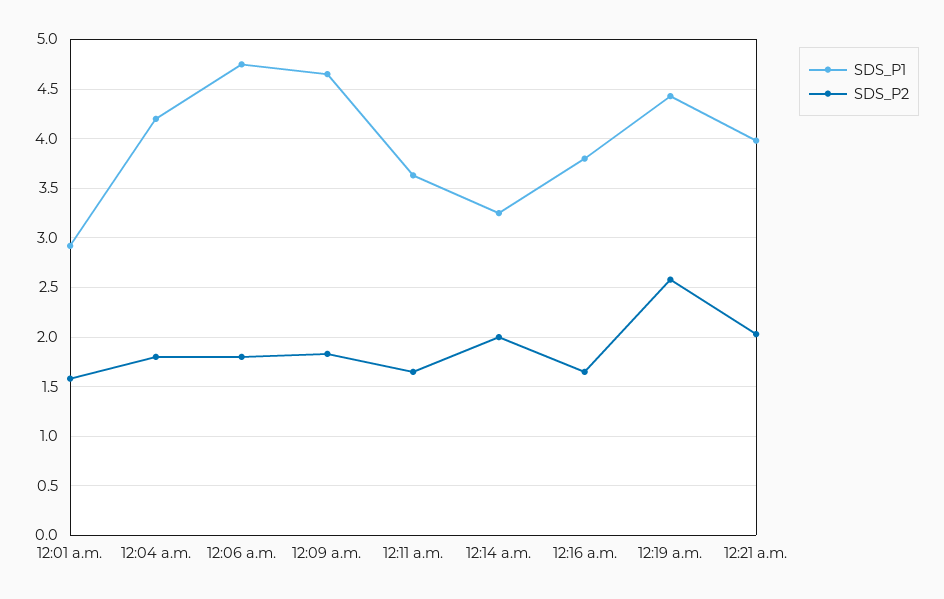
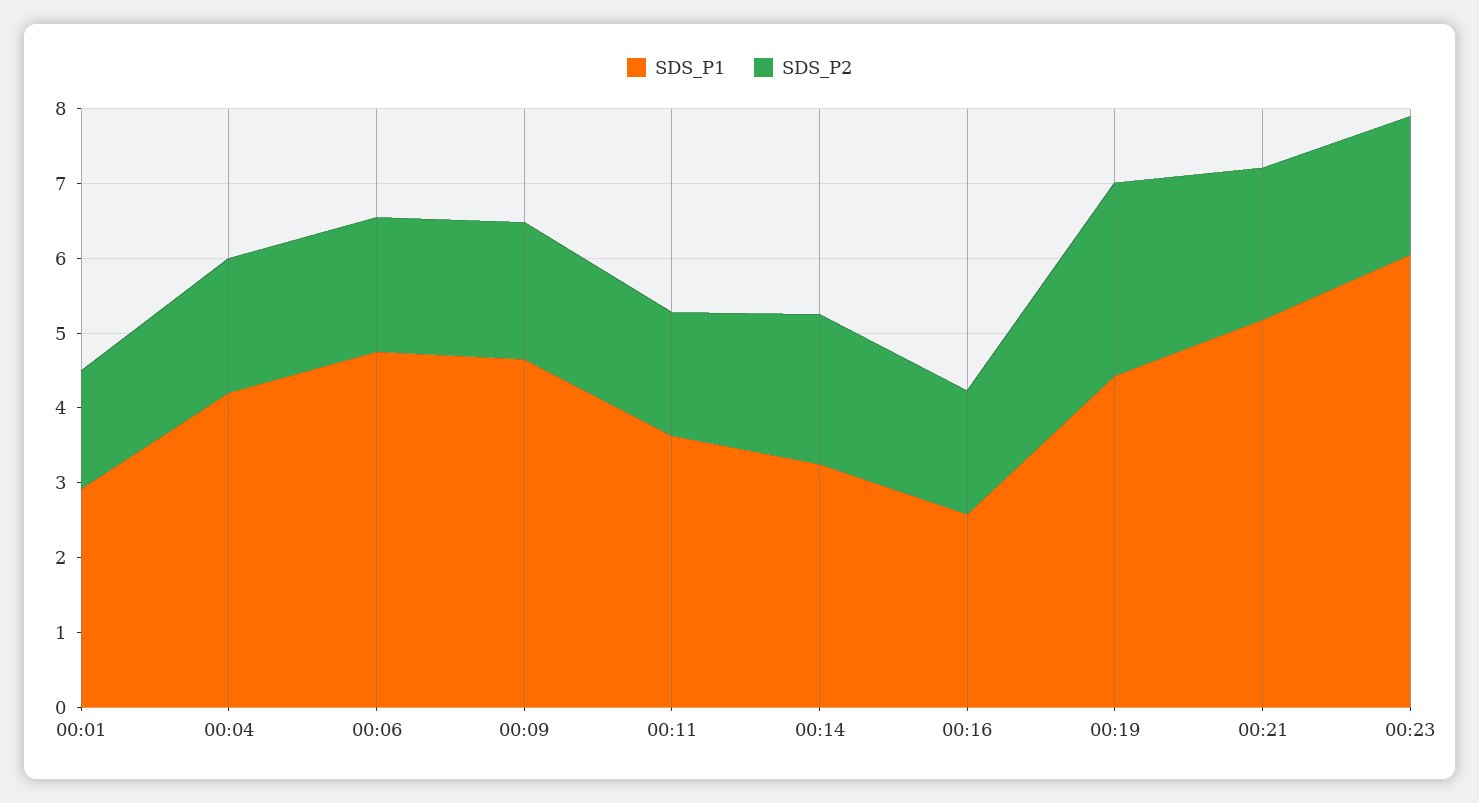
SDS_P1, 12:16 a.m.: 3.8 -> 2.6
SDS_P1, 12:21 a.m.: 4 -> 5.2
SDS_P1, 00:23: none -> 6
SDS_P2, 00:23: none -> 1.8

